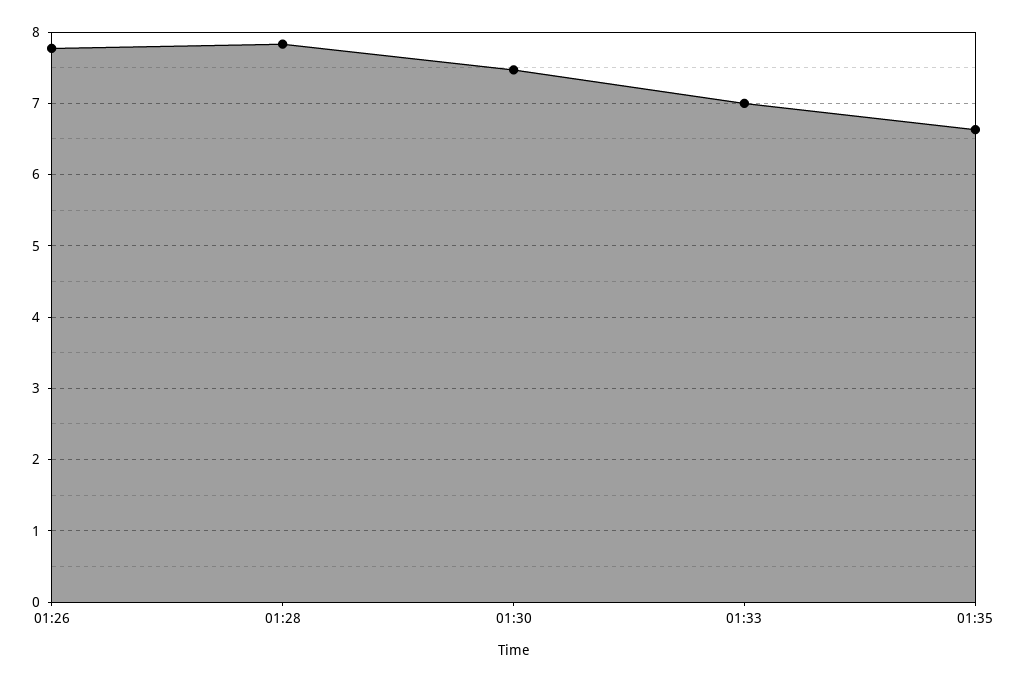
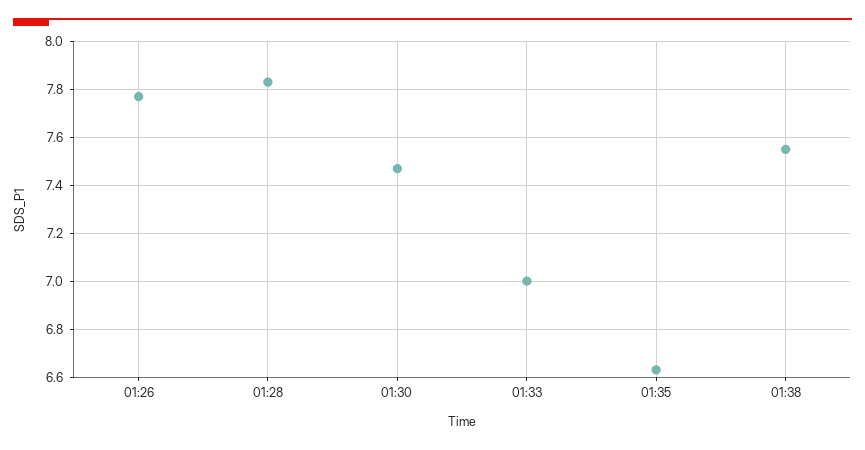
01:38: none -> 7.55

